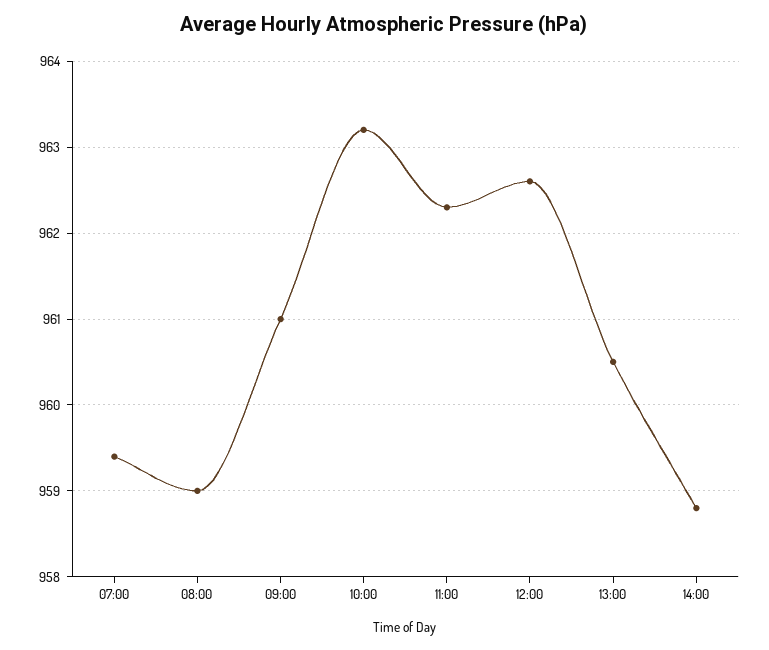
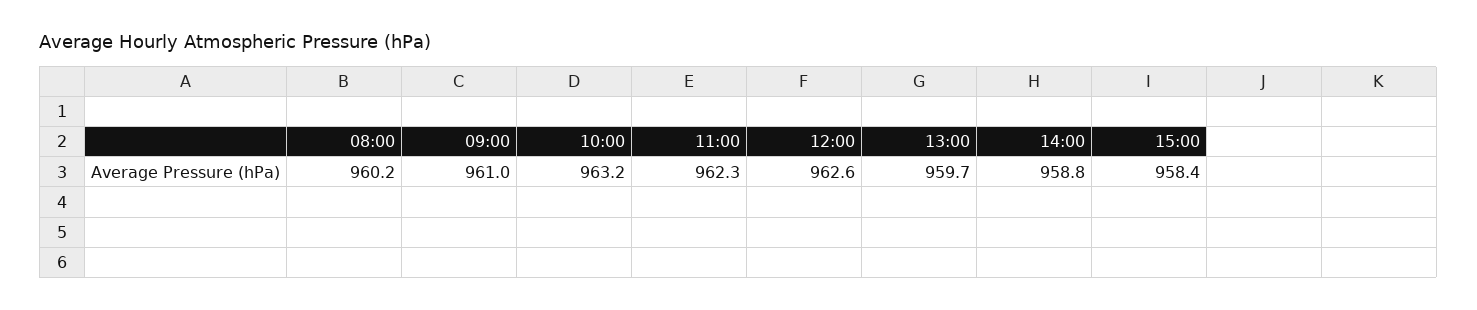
07:00: 959.4 -> none
08:00: 959 -> 960.2
13:00: 960.5 -> 959.7
15:00: none -> 958.4

